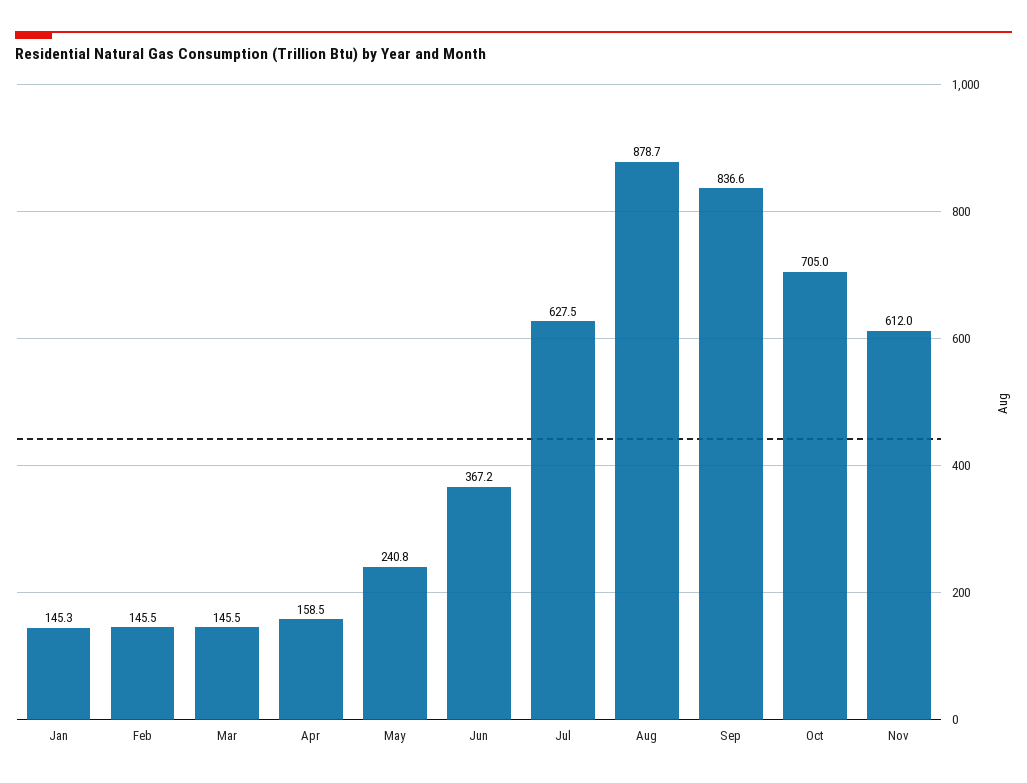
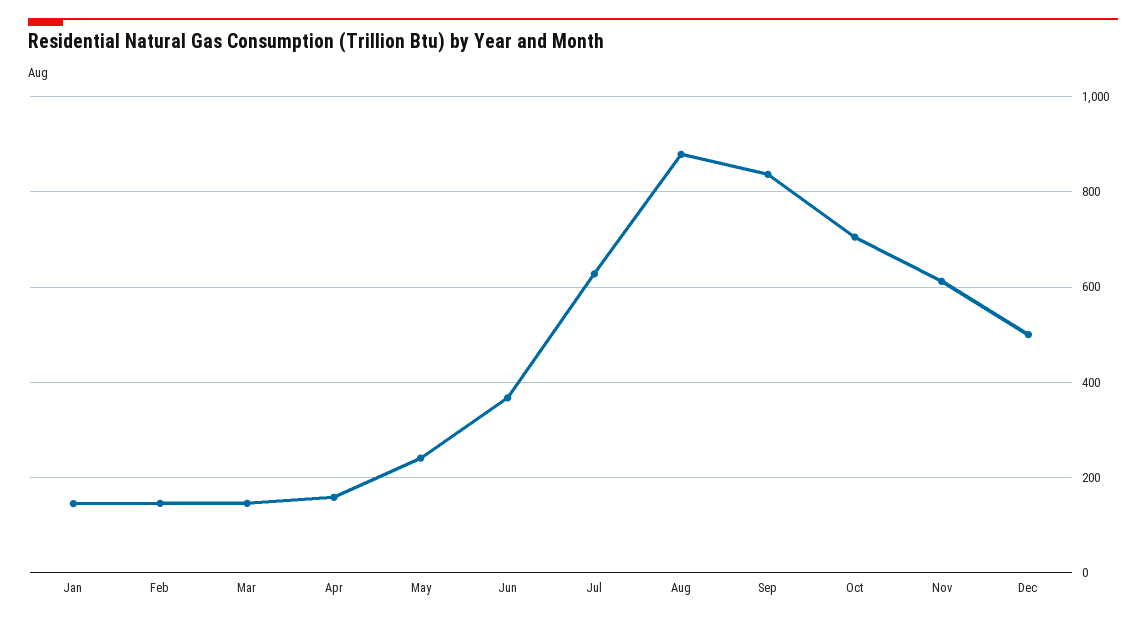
Dec: none -> 500

